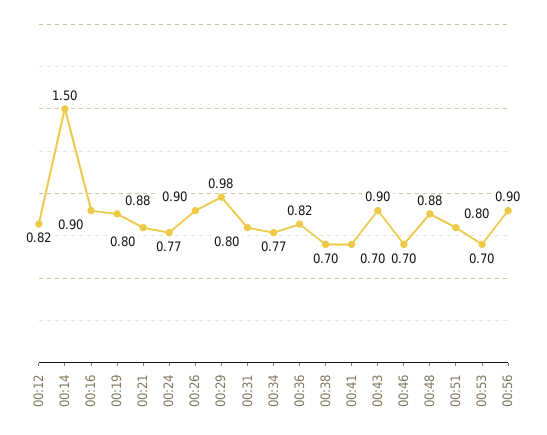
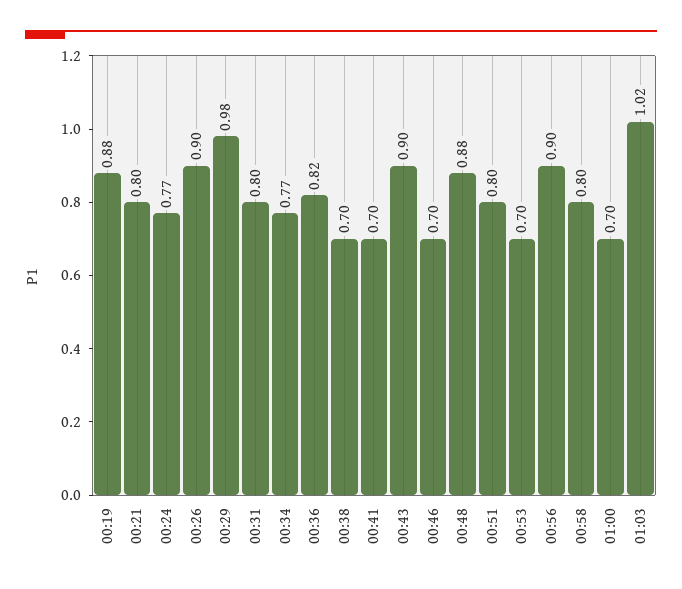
00:12: 0.82 -> none
00:14: 1.5 -> none
00:16: 0.9 -> none
00:58: none -> 0.8
01:00: none -> 0.7
01:03: none -> 1.02

